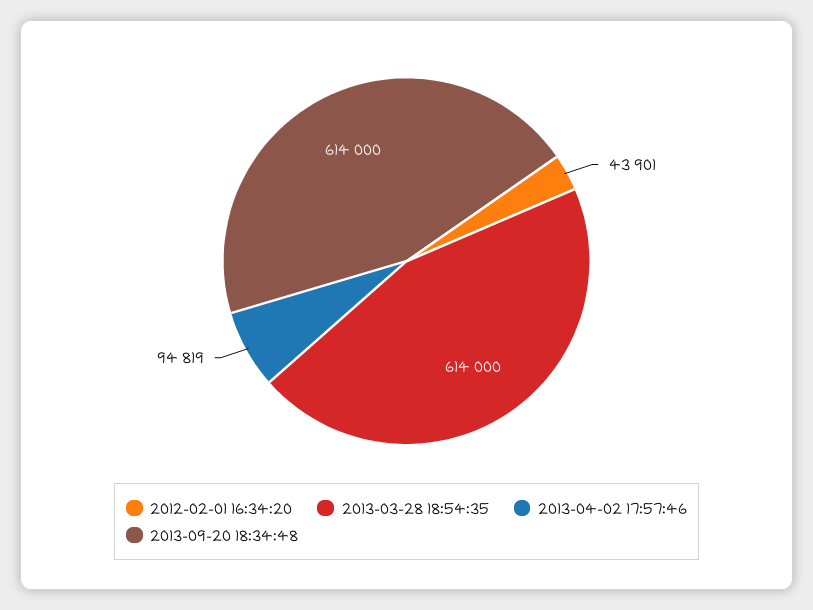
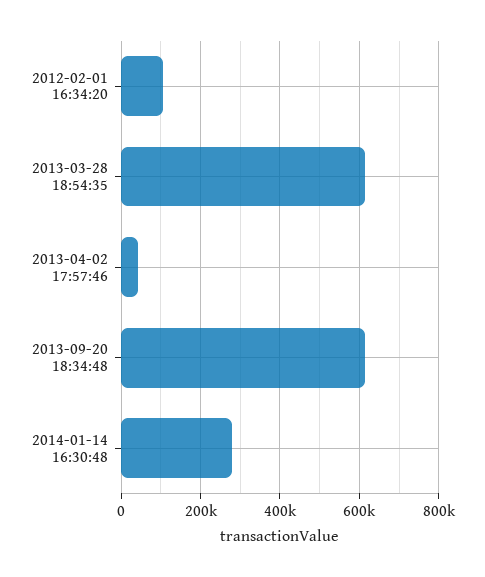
2012-02-01 16:34:20: 43901 -> 100000
2013-04-02 17:57:46: 94819 -> 40000
2014-01-14 16:30:48: none -> 280000

